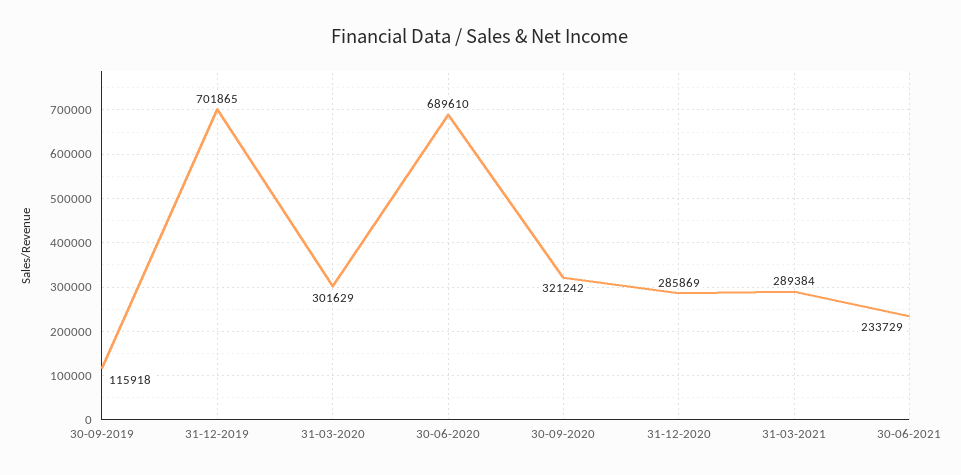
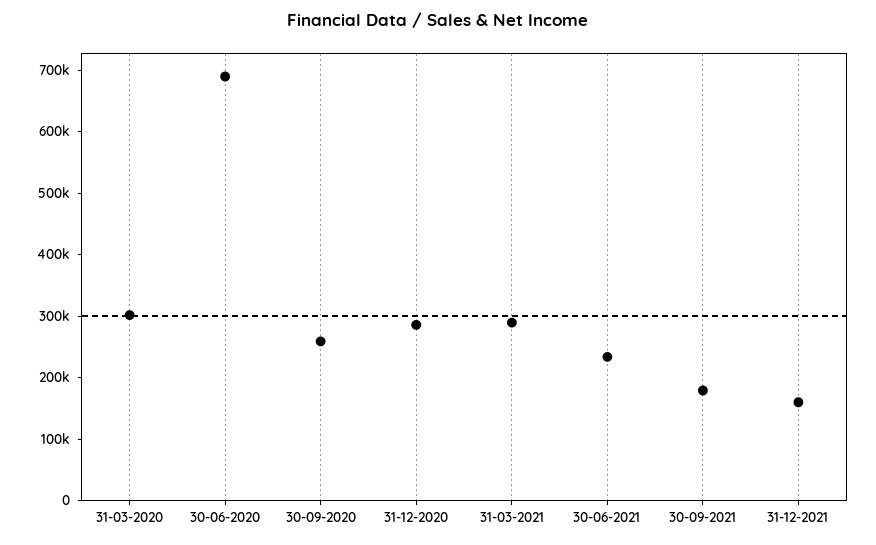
30-09-2019: 115918 -> none
31-12-2019: 701865 -> none
30-09-2020: 321242 -> 260000
30-09-2021: none -> 180000
31-12-2021: none -> 160000

